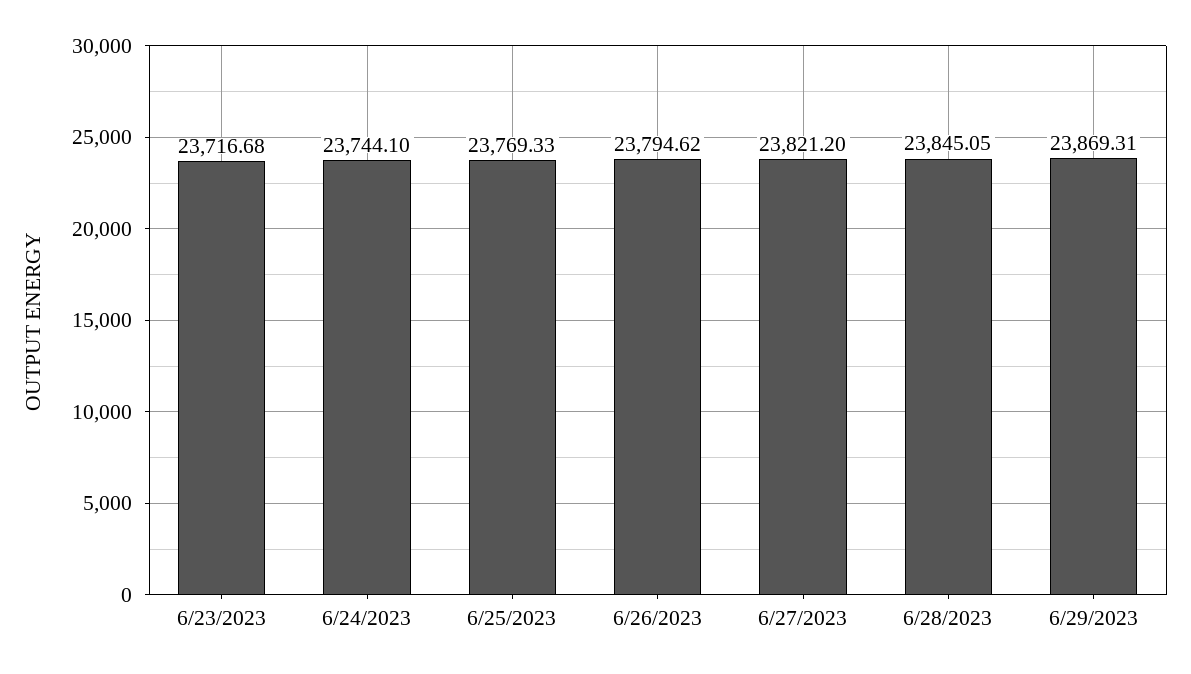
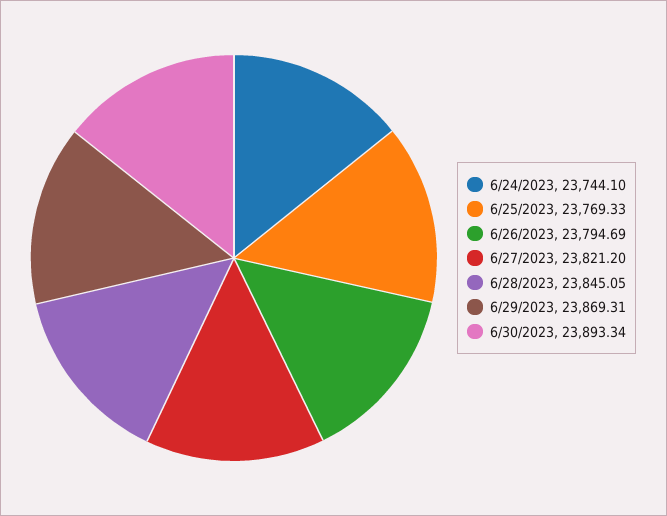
6/23/2023: 23716.68 -> none
6/26/2023: 23794.62 -> 23794.69
6/30/2023: none -> 23893.34

